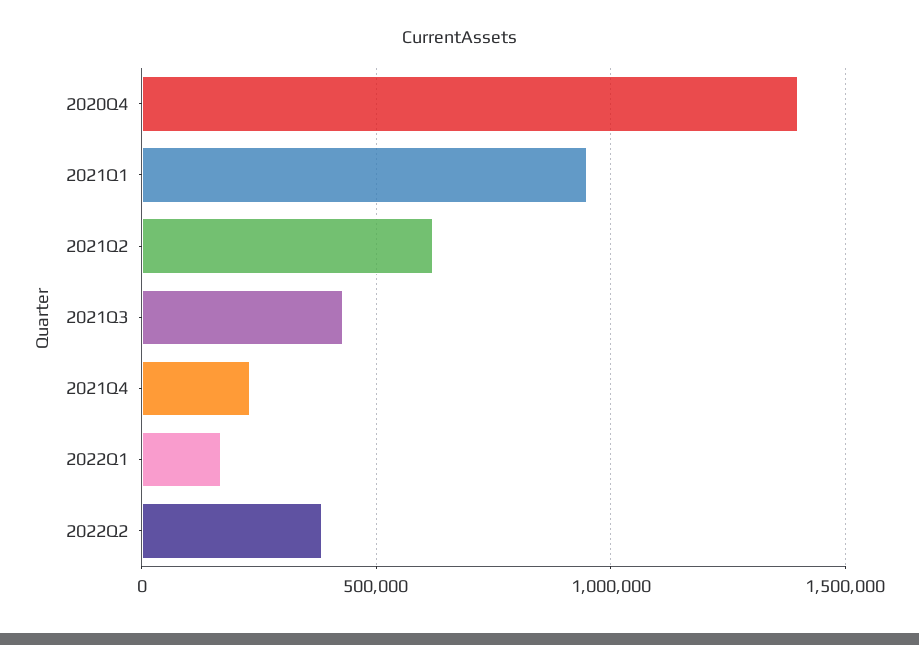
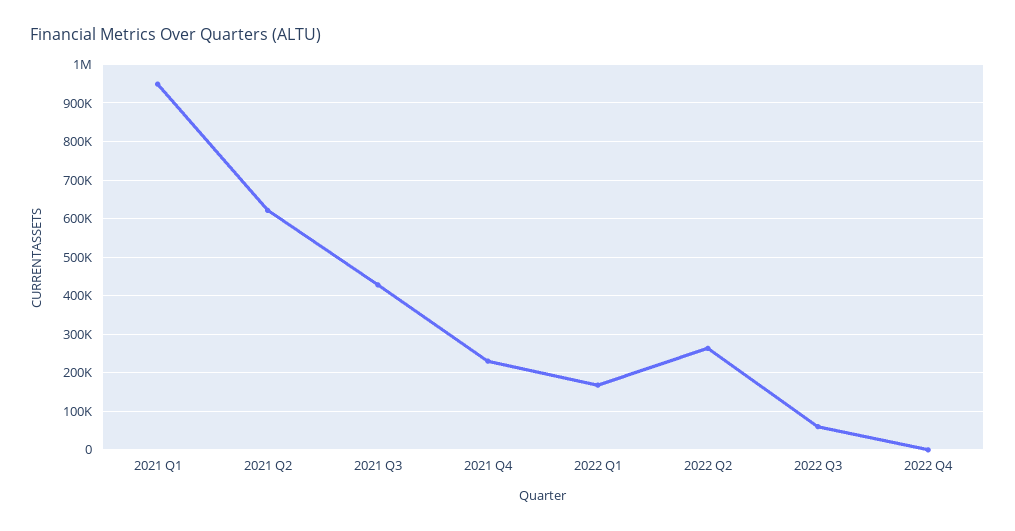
2020Q4: 1400000 -> none
2022Q2: 400000 -> 260000
2022 Q3: none -> 60000
2022 Q4: none -> 0

